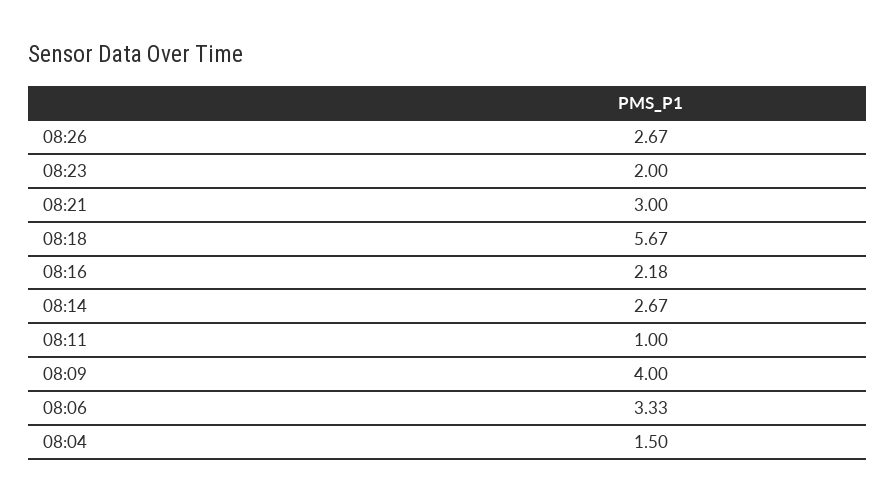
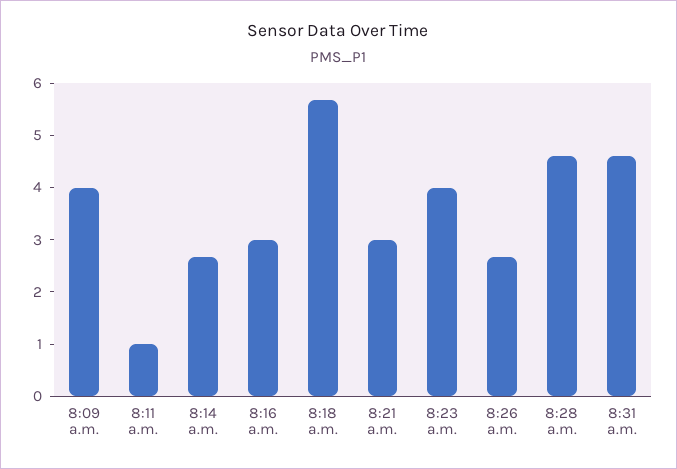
08:23: 2 -> 4
08:16: 2.18 -> 3
08:06: 3.33 -> none
08:04: 1.5 -> none
8:28 a.m.: none -> 4.6
8:31 a.m.: none -> 4.6

